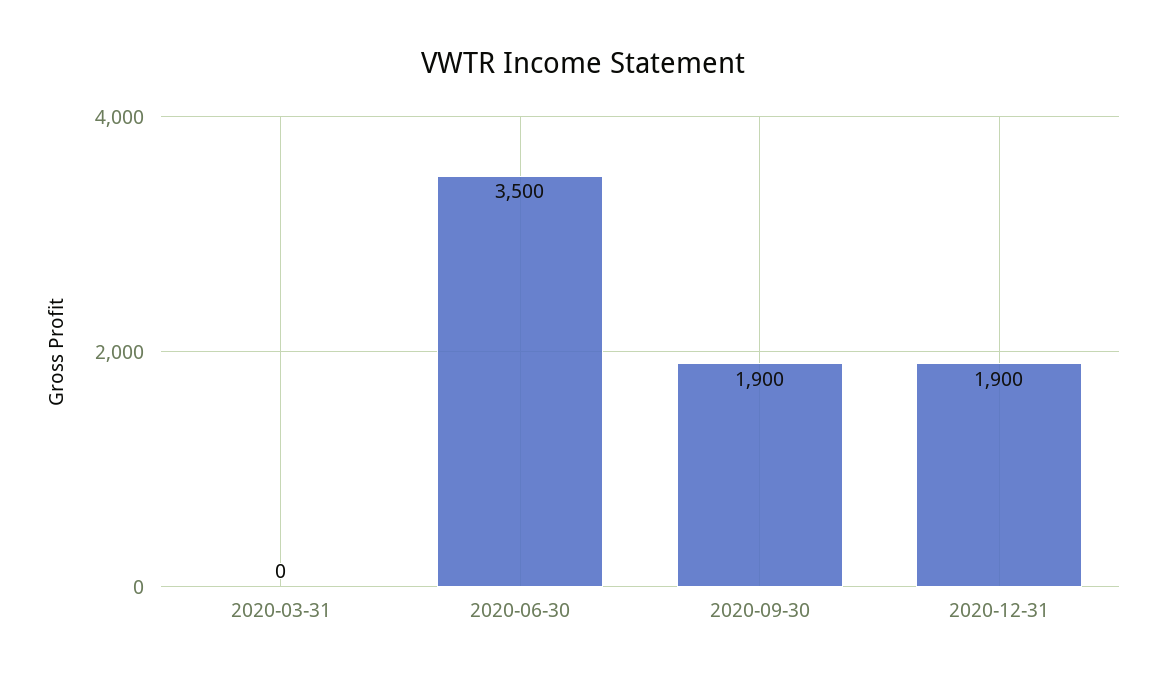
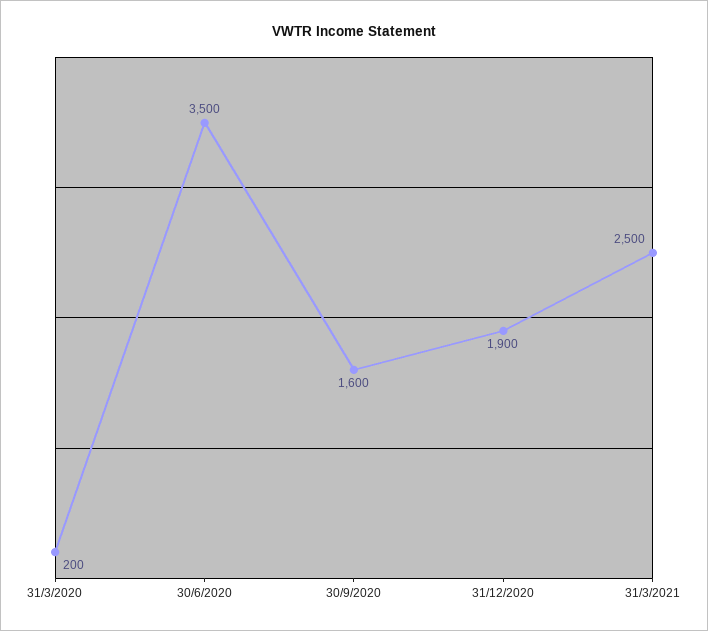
2020-03-31: 0 -> 200
2020-09-30: 1900 -> 1600
31/3/2021: none -> 2500

